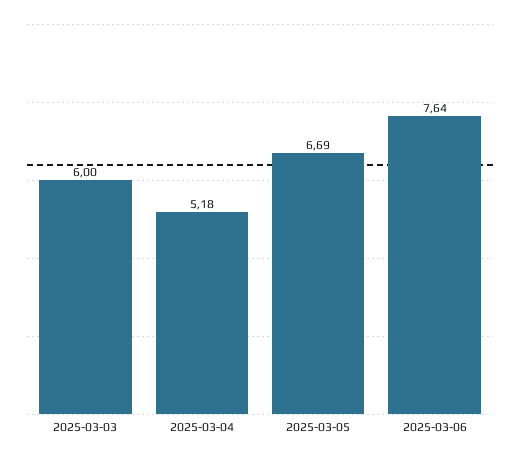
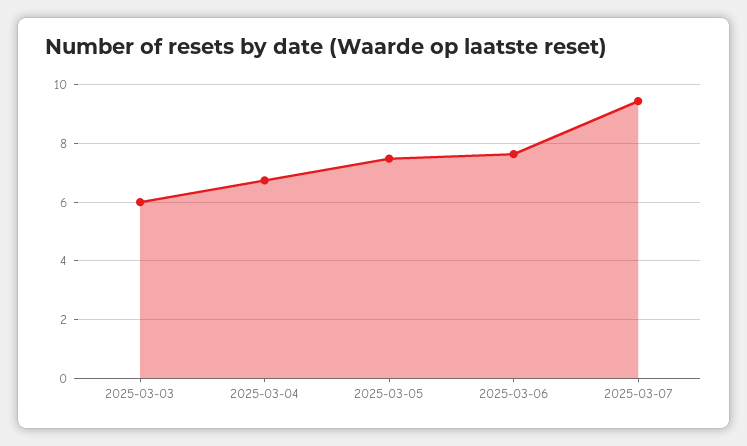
2025-03-04: 5.18 -> 6.75
2025-03-05: 6.69 -> 7.5
2025-03-07: none -> 9.5

